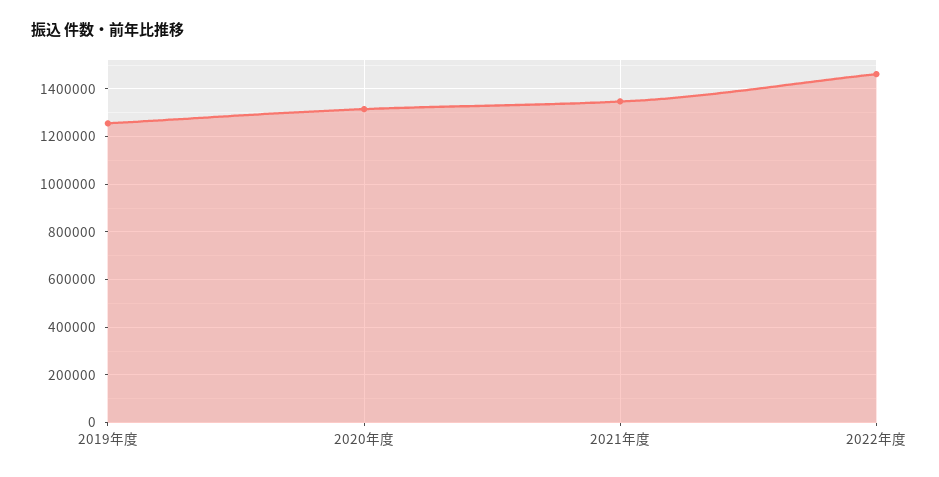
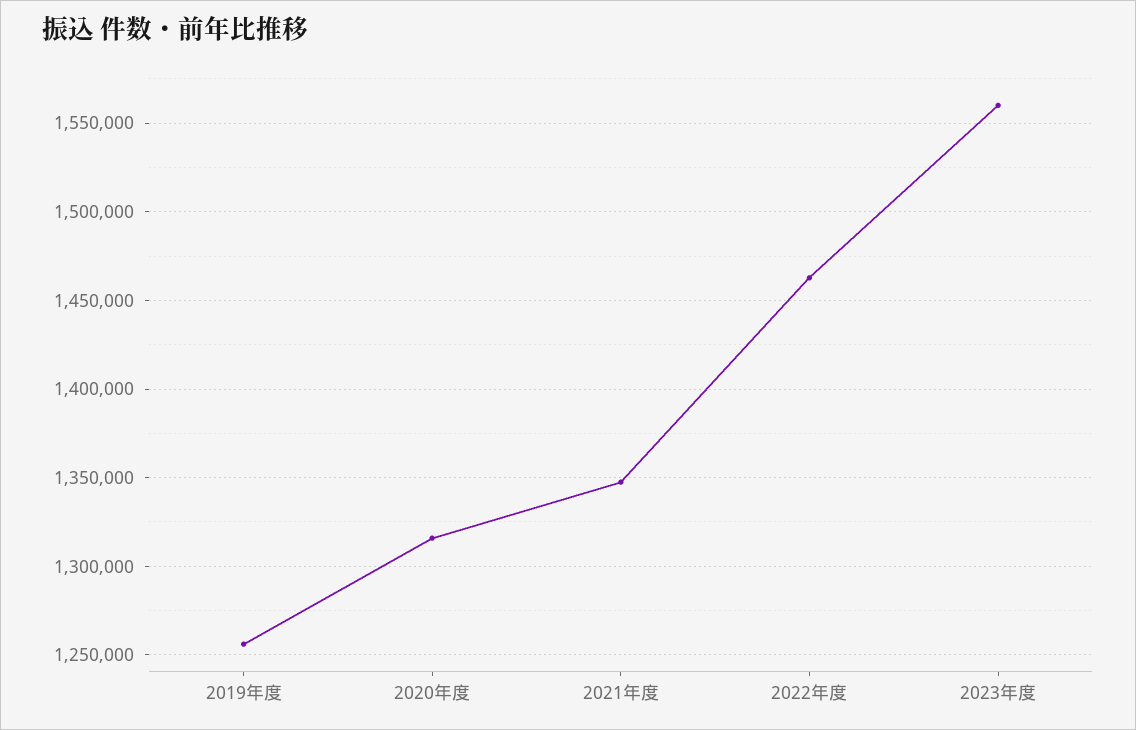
2023年度: none -> 1560000

